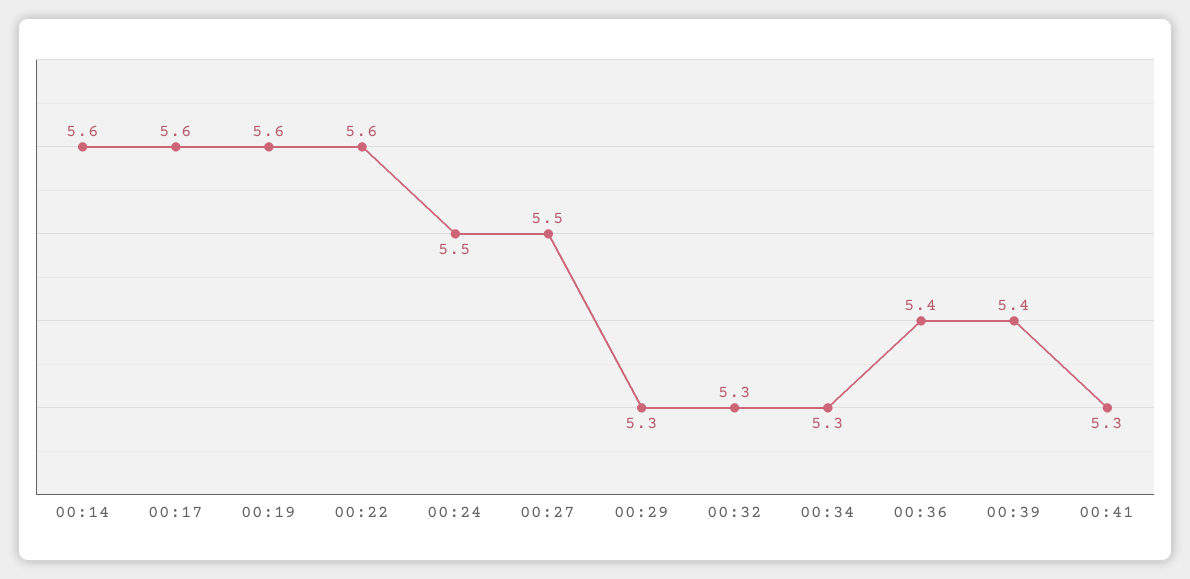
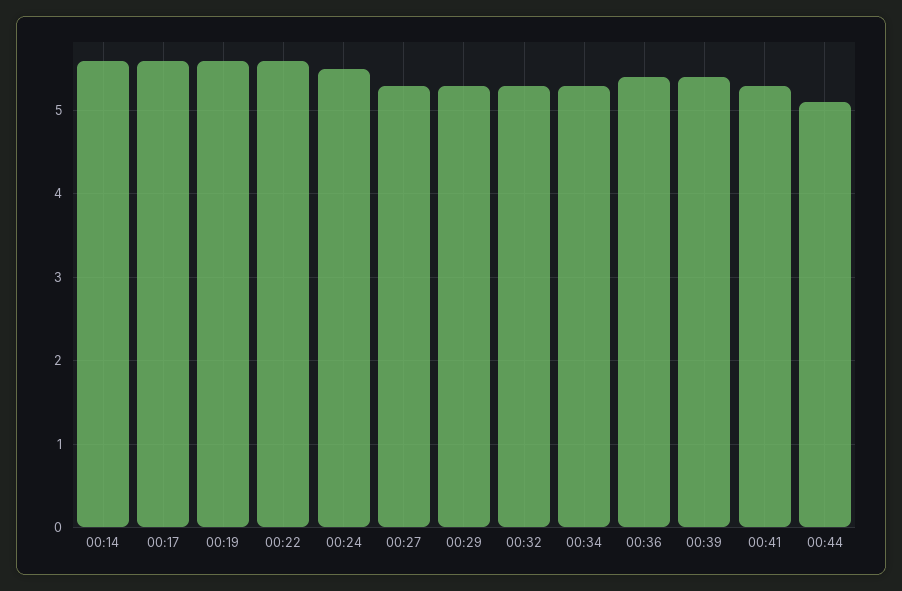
00:27: 5.5 -> 5.3
00:44: none -> 5.1

